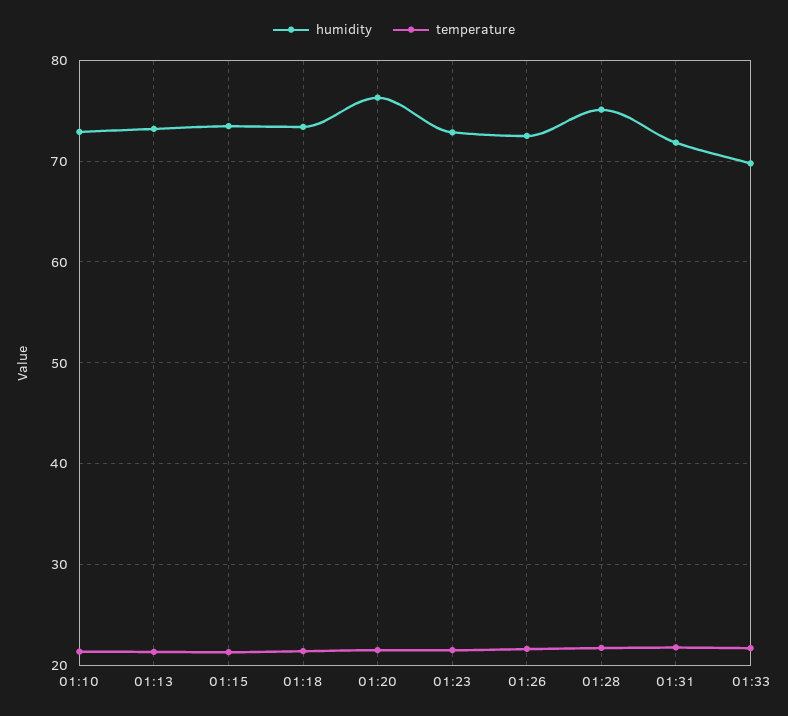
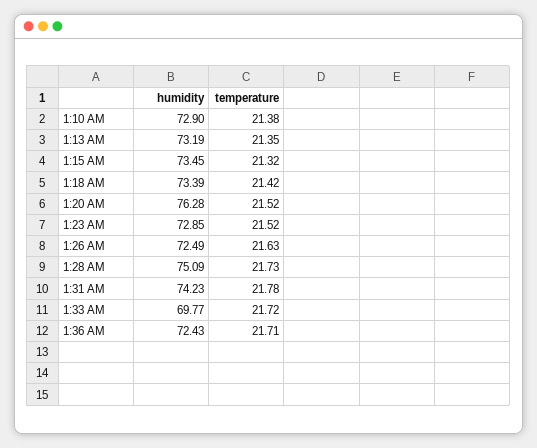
humidity, 01:31: 72 -> 74.23
humidity, 1:36 AM: none -> 72.43
temperature, 1:36 AM: none -> 21.71

